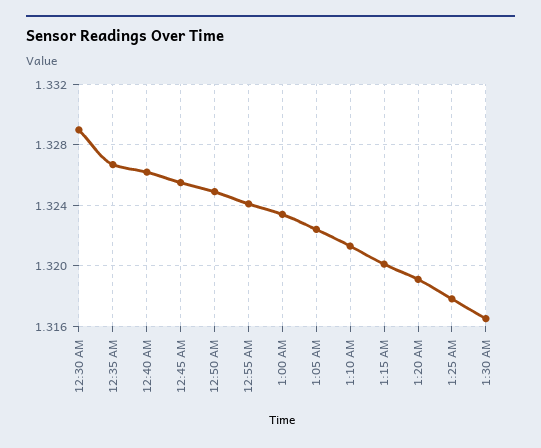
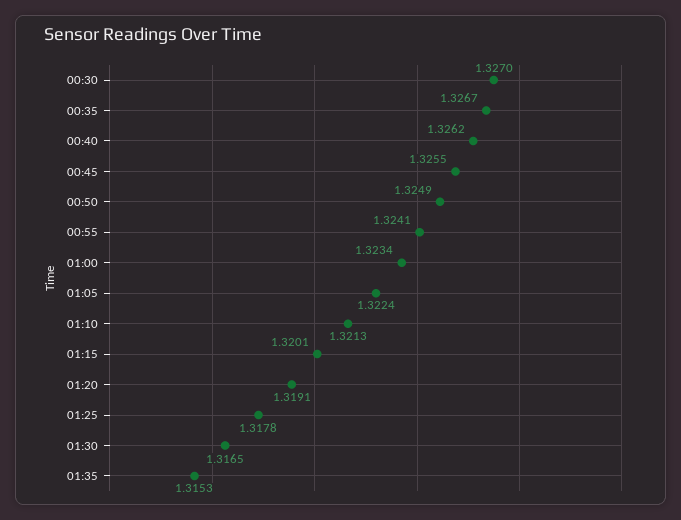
12:30 AM: 1.329 -> 1.327
01:35: none -> 1.3153

